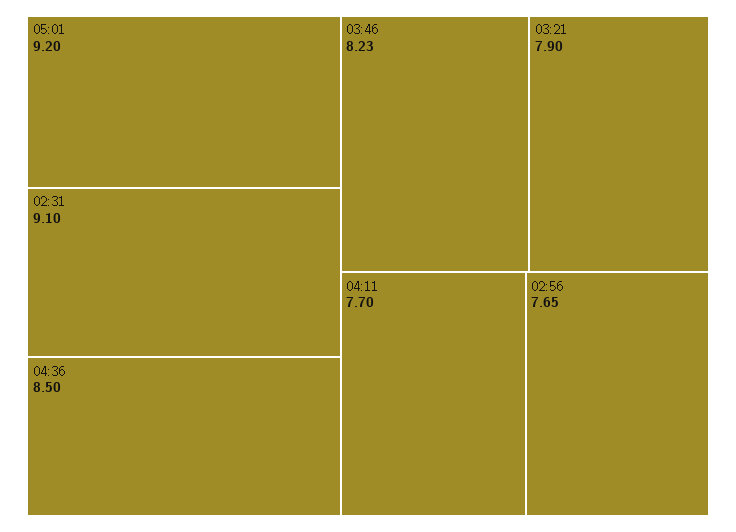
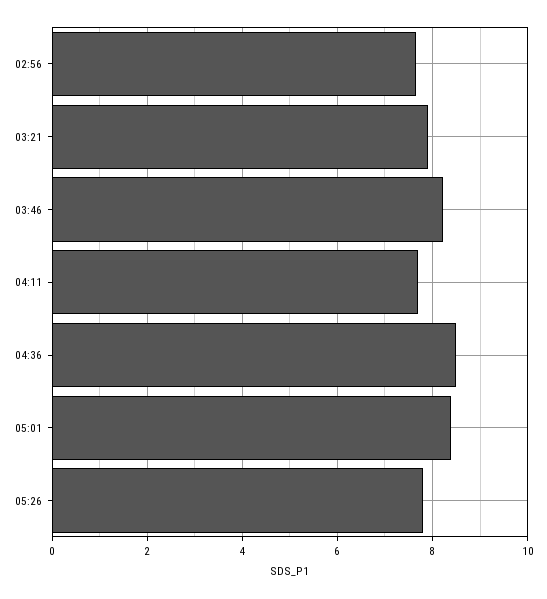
05:01: 9.2 -> 8.4
02:31: 9.1 -> none
05:26: none -> 7.8

